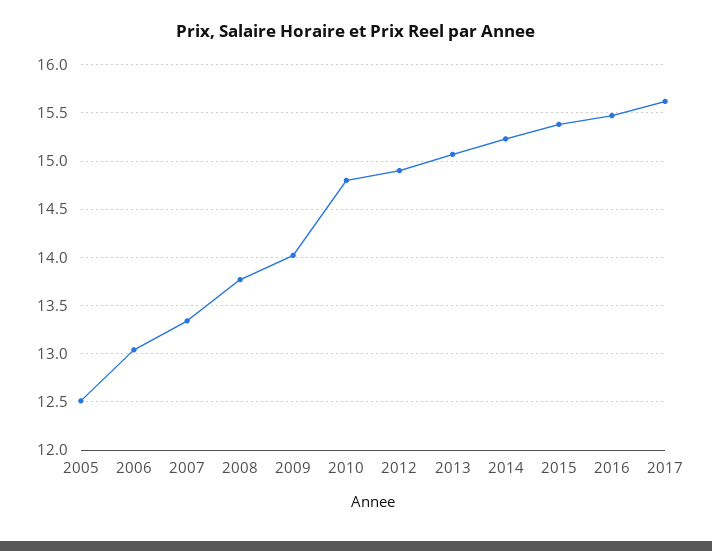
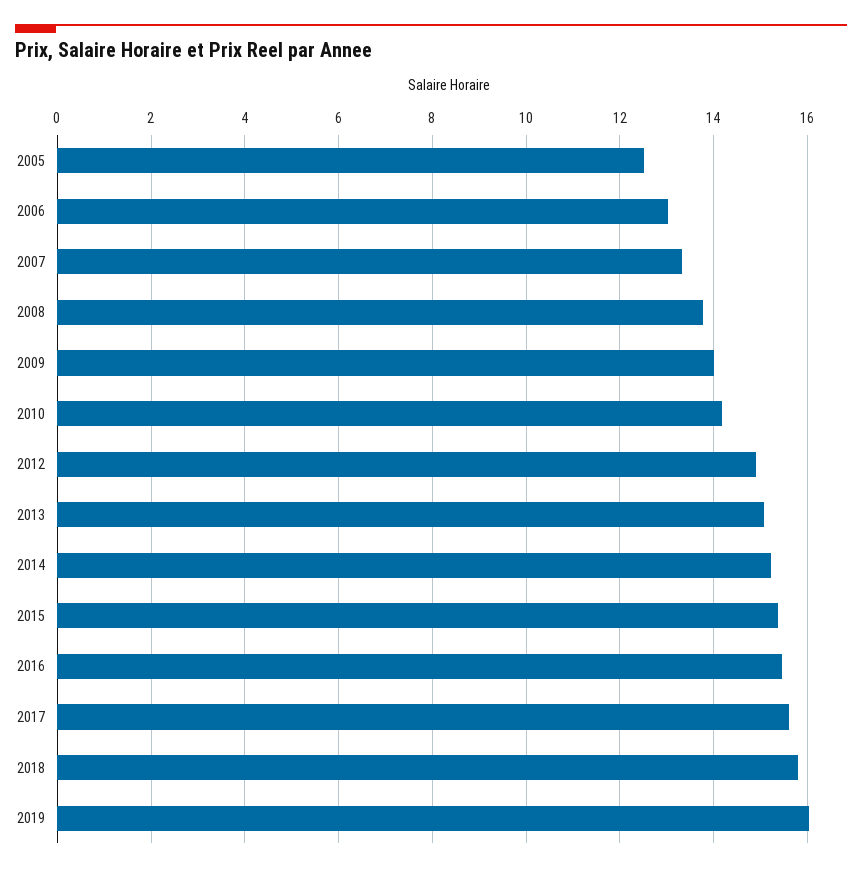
2010: 14.8 -> 14.2
2018: none -> 15.8
2019: none -> 16

